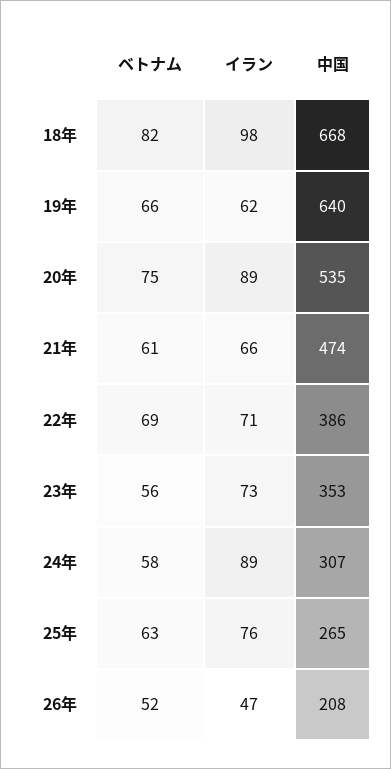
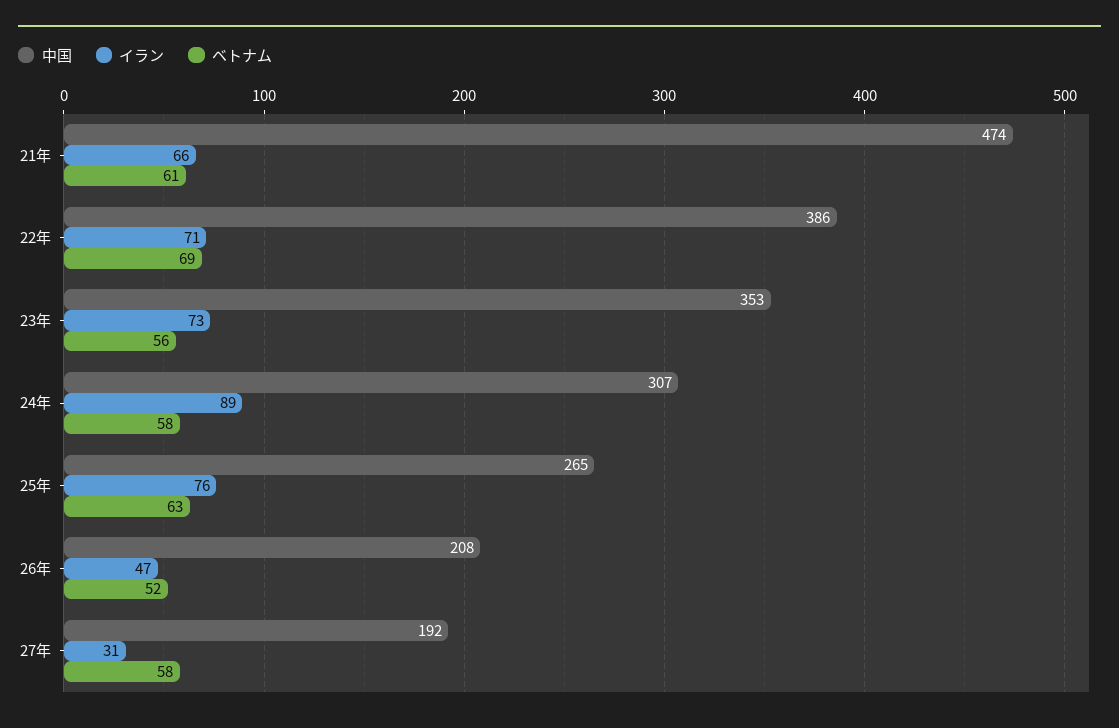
ベトナム, 18年: 82 -> none
イラン, 18年: 98 -> none
中国, 18年: 668 -> none
ベトナム, 19年: 66 -> none
イラン, 19年: 62 -> none
中国, 19年: 640 -> none
ベトナム, 20年: 75 -> none
イラン, 20年: 89 -> none
中国, 20年: 535 -> none
中国, 27年: none -> 192
イラン, 27年: none -> 31
ベトナム, 27年: none -> 58

